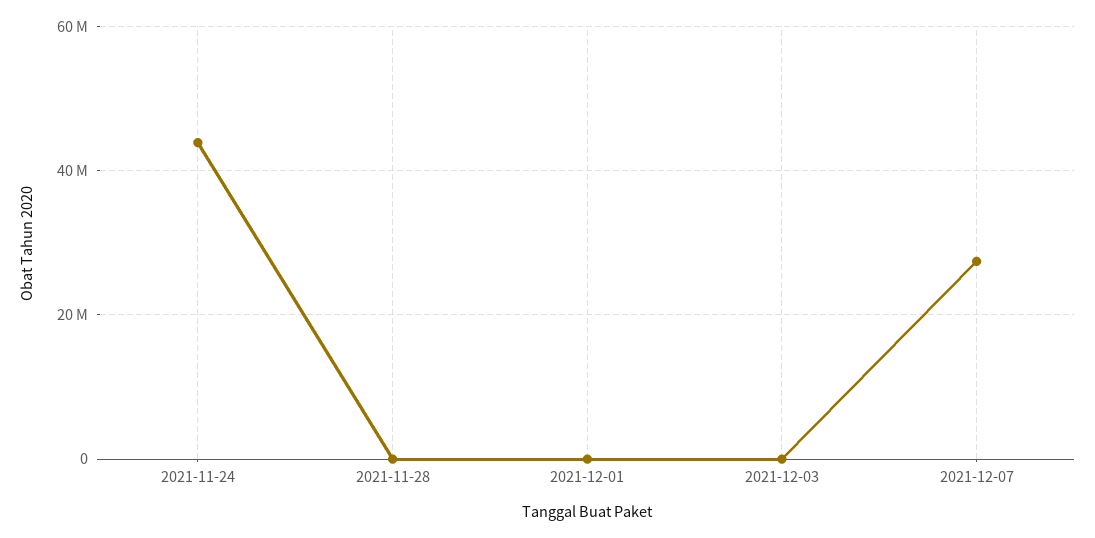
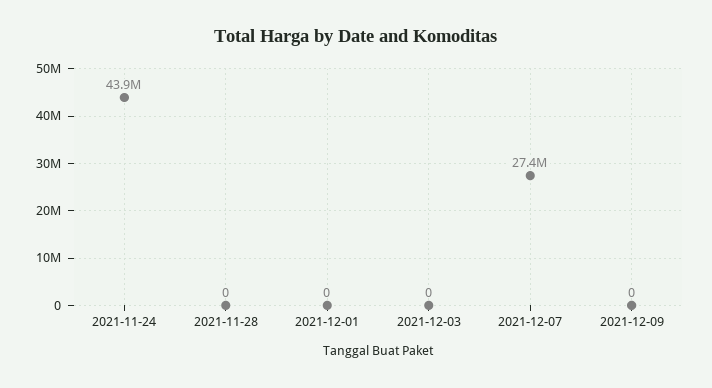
2021-12-09: none -> 0

